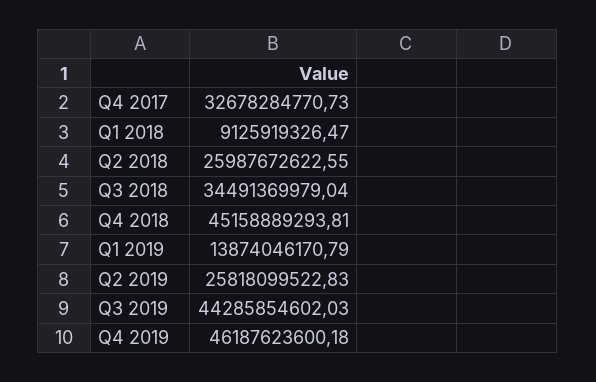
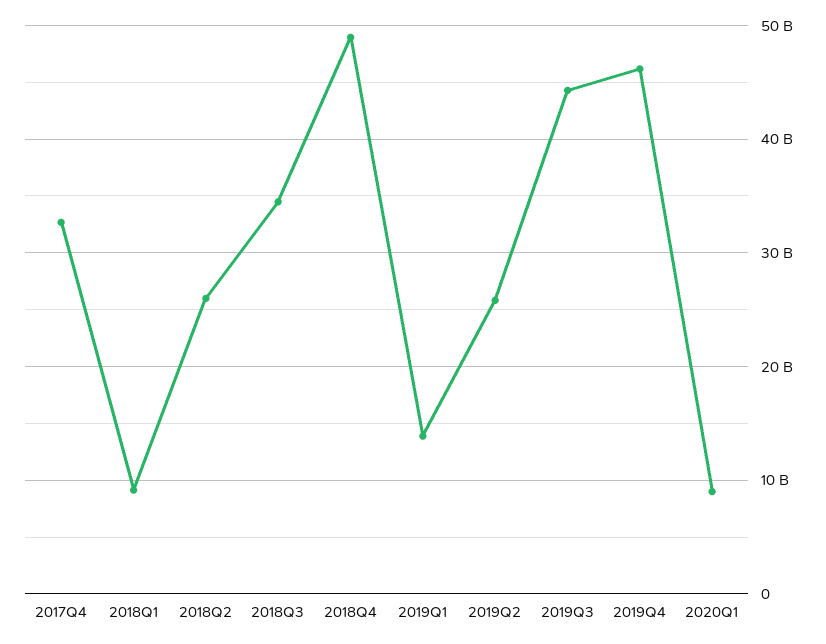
Q4 2018: 45158889293.81 -> 49000000000
2020Q1: none -> 9000000000

